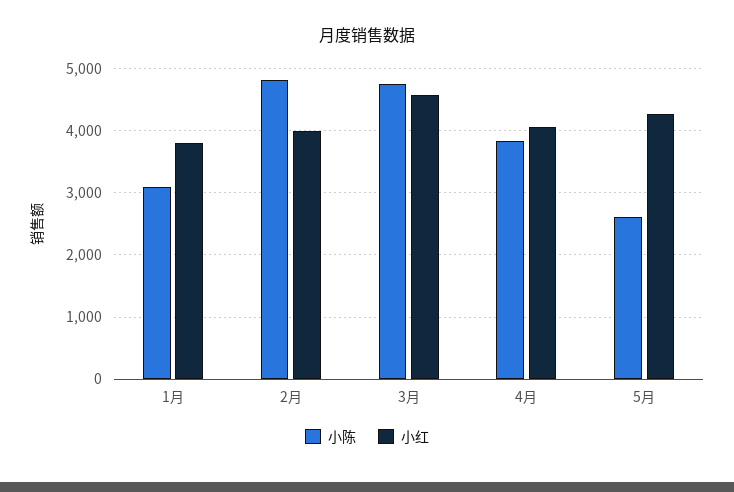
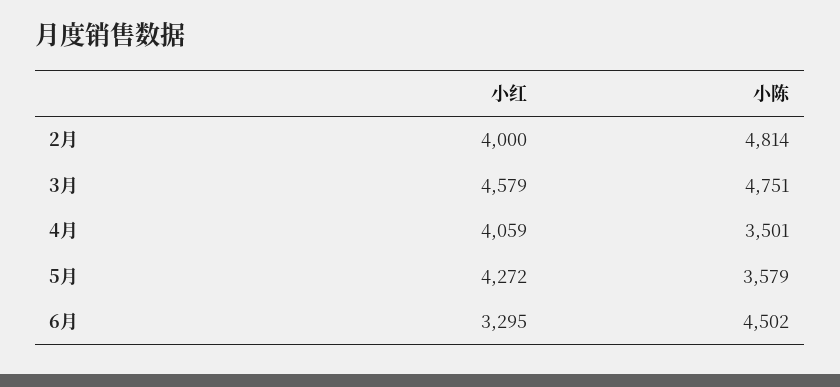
小陈, 1月: 3100 -> none
小红, 1月: 3800 -> none
小陈, 4月: 3800 -> 3501
小陈, 5月: 2600 -> 3579
小红, 6月: none -> 3295
小陈, 6月: none -> 4502

